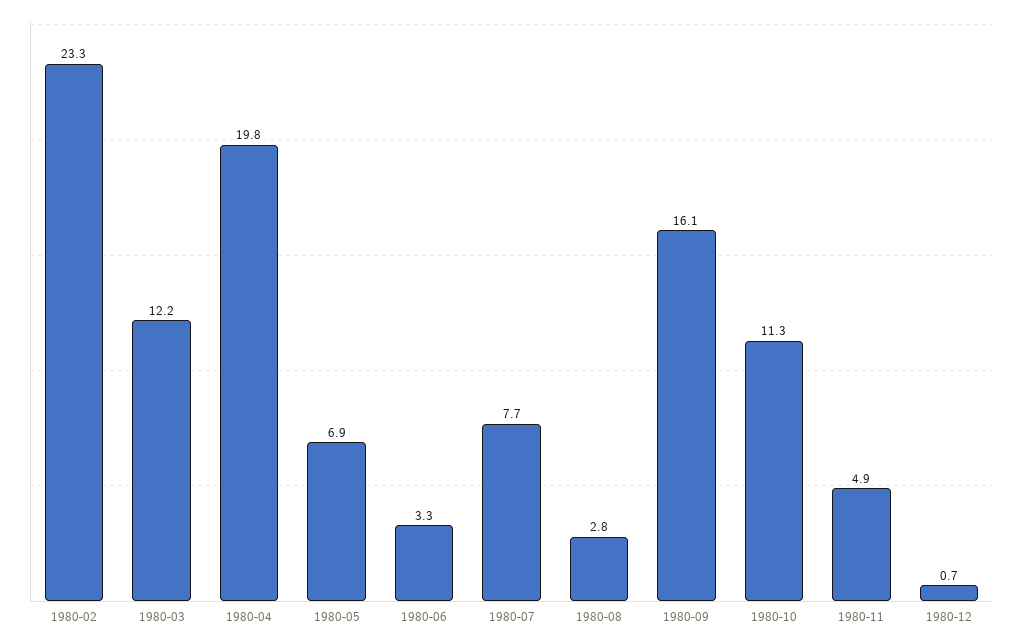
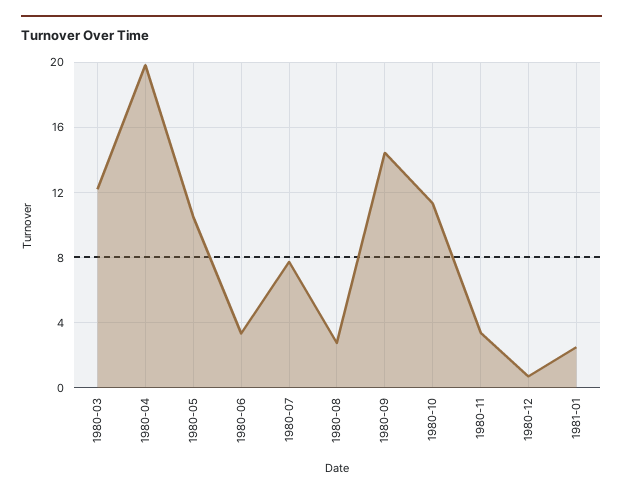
1980-02: 23.3 -> none
1980-05: 6.9 -> 10.5
1980-09: 16.1 -> 14.5
1980-11: 4.9 -> 3.5
1981-01: none -> 2.5

